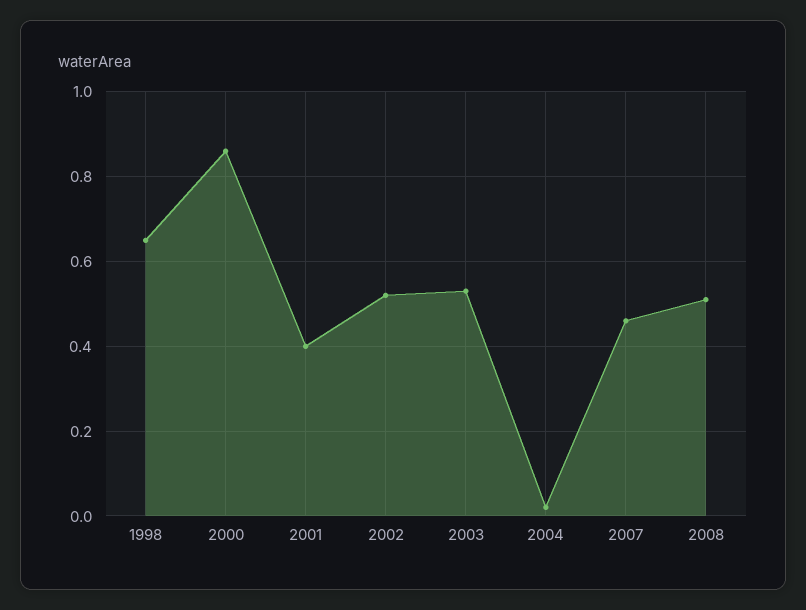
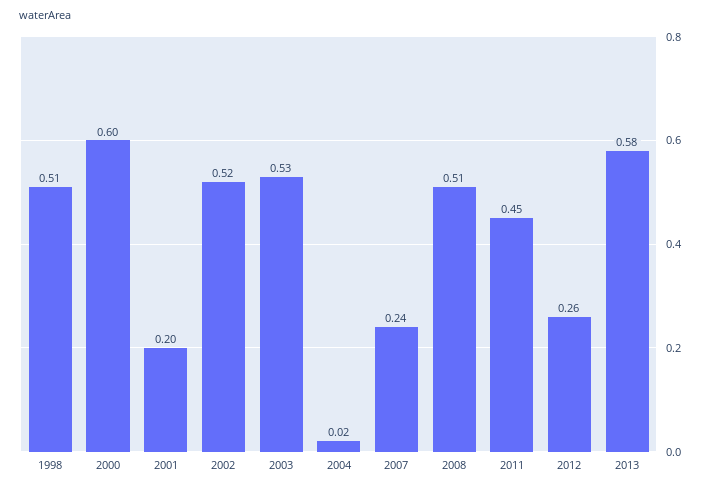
1998: 0.65 -> 0.51
2000: 0.85 -> 0.6
2001: 0.4 -> 0.2
2007: 0.45 -> 0.24
2011: none -> 0.45
2012: none -> 0.26
2013: none -> 0.58

